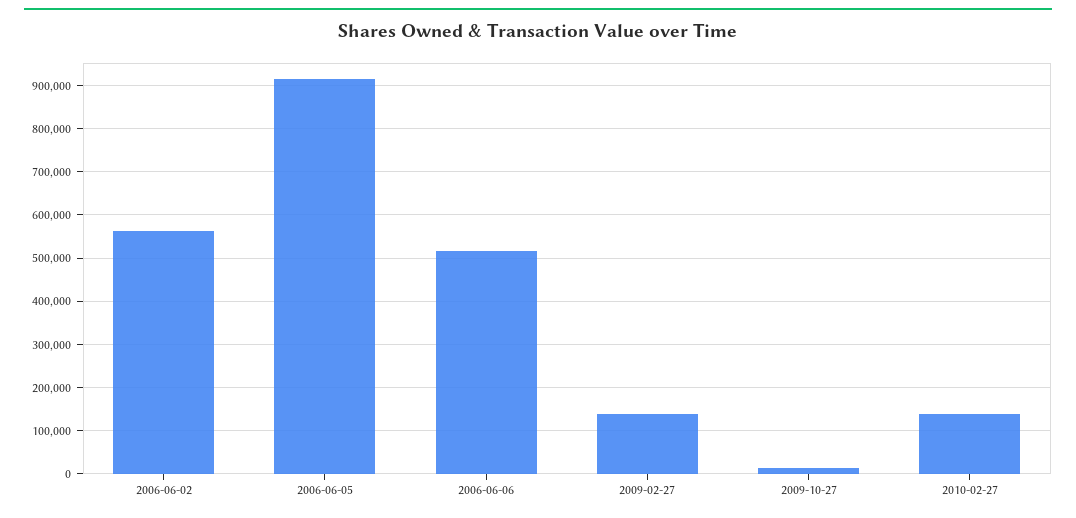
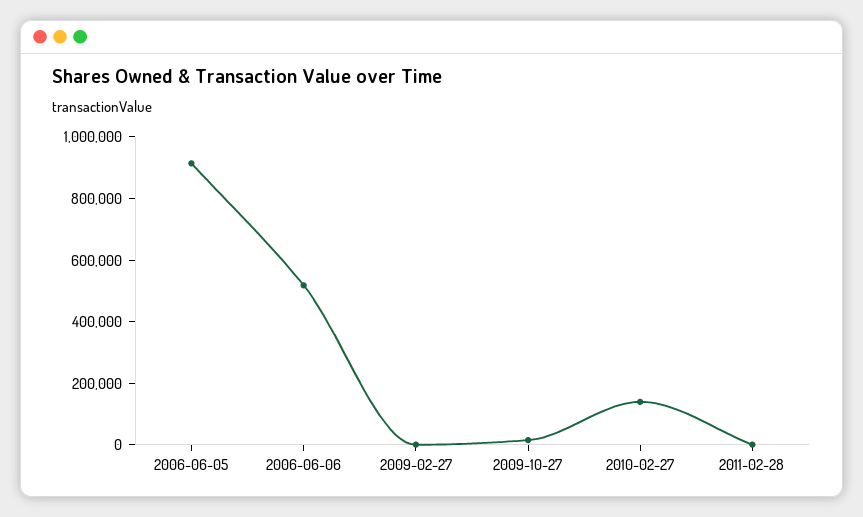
2006-06-02: 560000 -> none
2009-02-27: 140000 -> 0
2011-02-28: none -> 0

